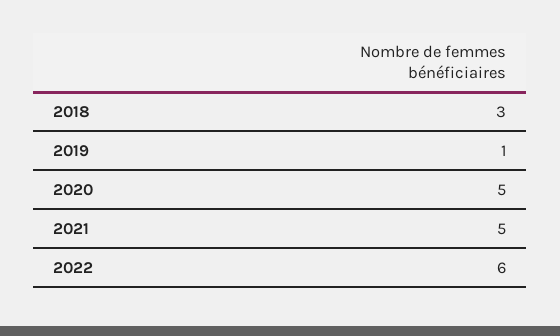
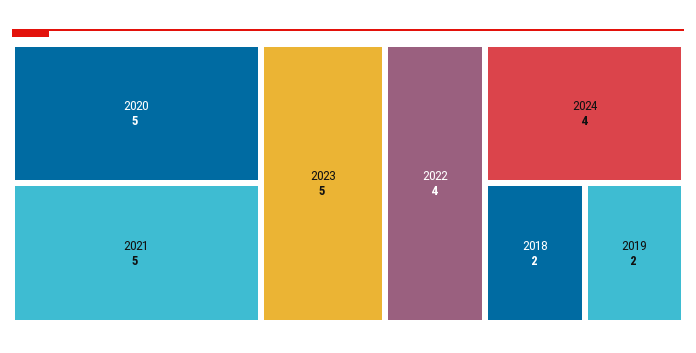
2018: 3 -> 2
2019: 1 -> 2
2022: 6 -> 4
2023: none -> 5
2024: none -> 4

